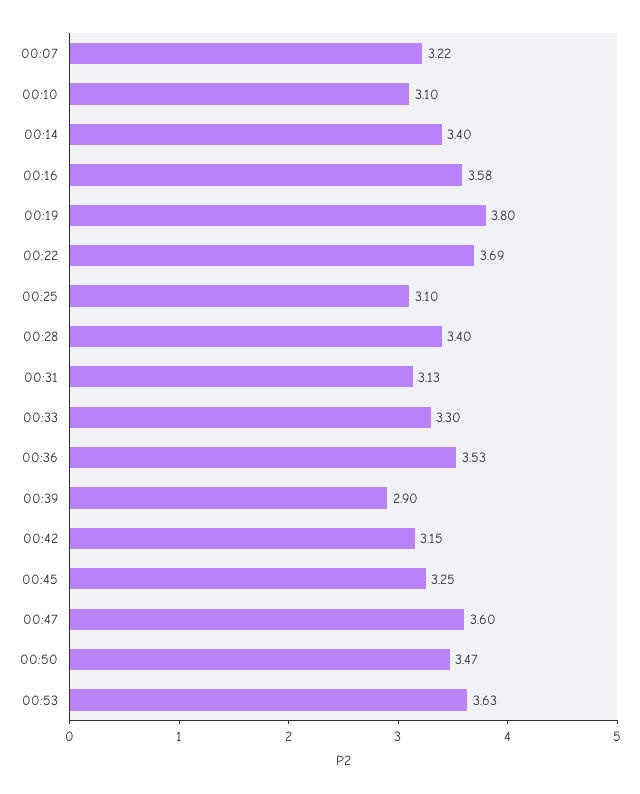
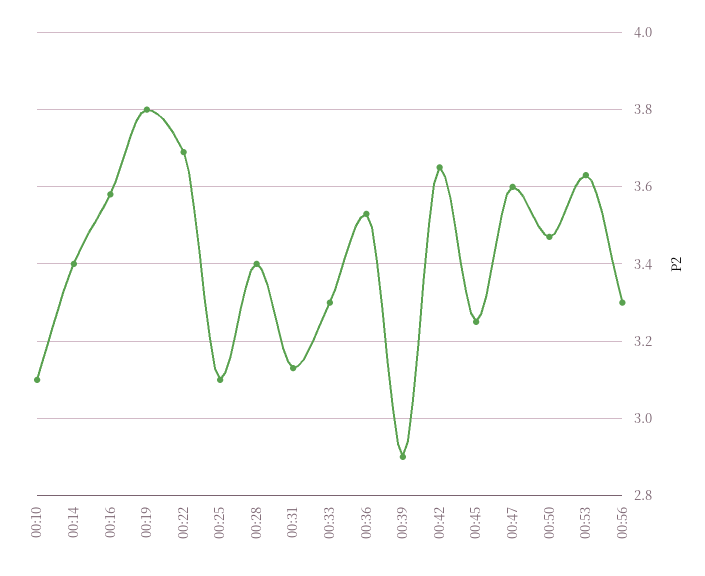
00:07: 3.22 -> none
00:42: 3.15 -> 3.65
00:56: none -> 3.3

